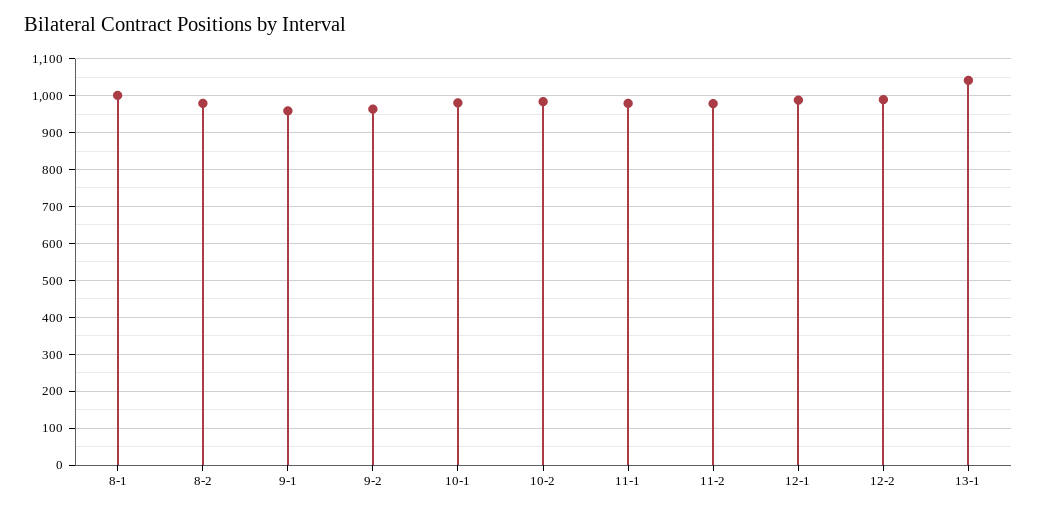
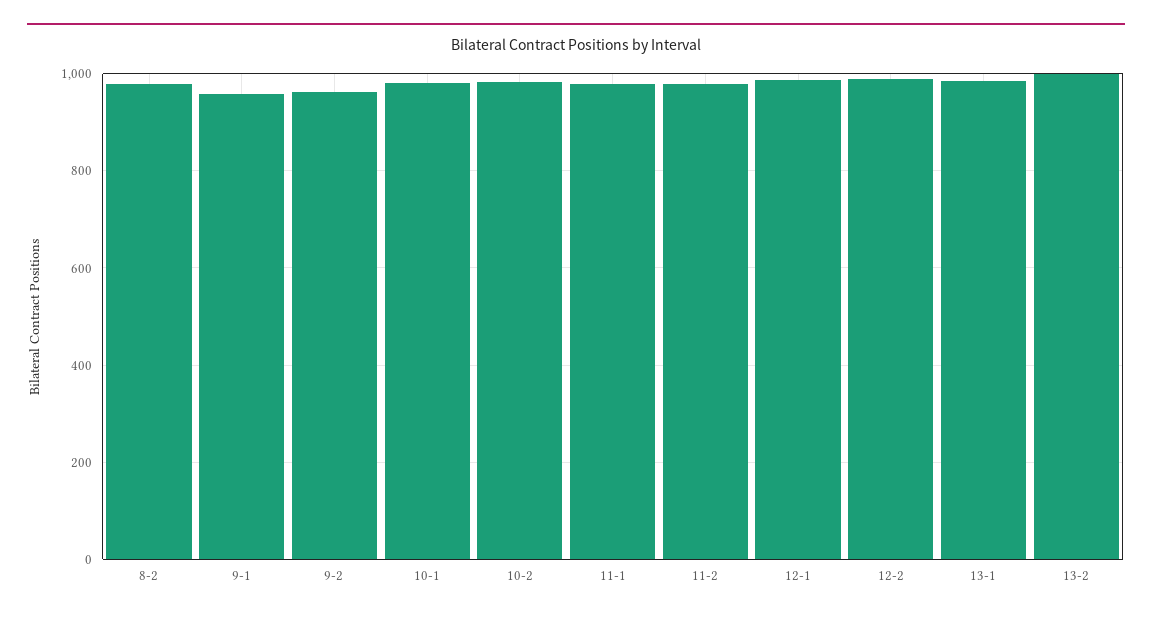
8-1: 1000 -> none
13-1: 1040 -> 980
13-2: none -> 1000

